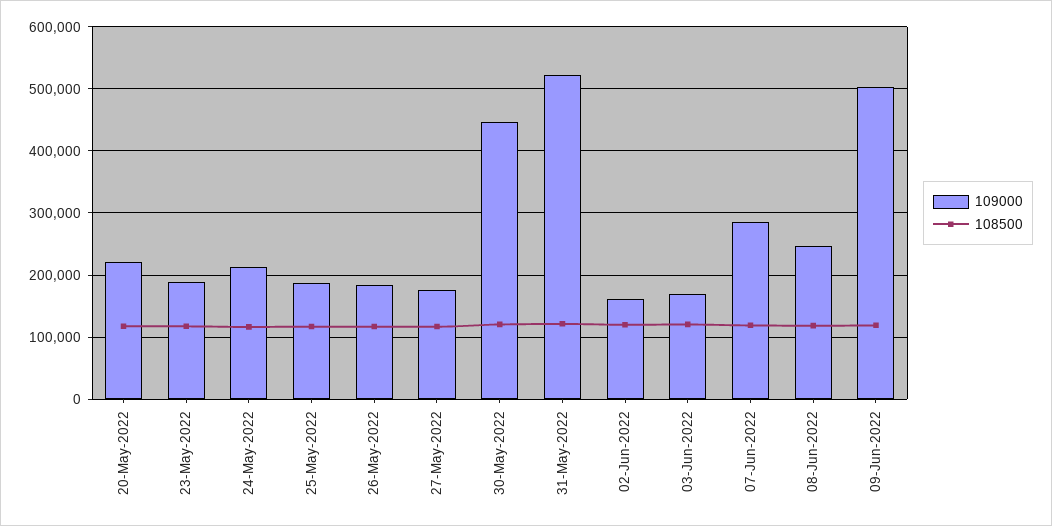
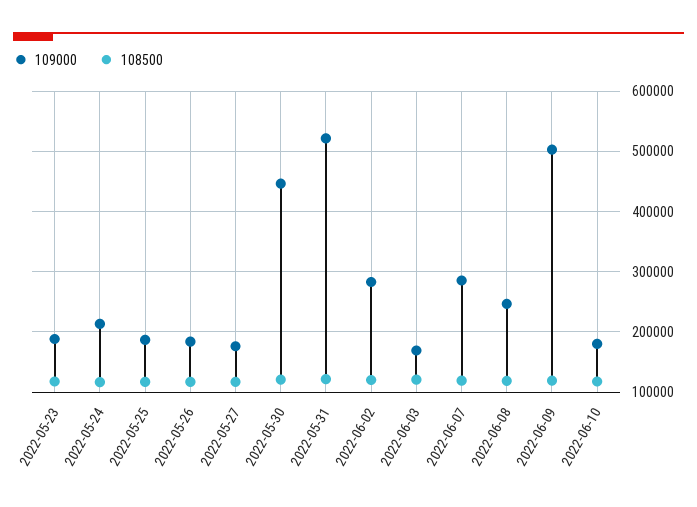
109000, 20-May-2022: 220000 -> none
108500, 20-May-2022: 120000 -> none
109000, 02-Jun-2022: 160000 -> 280000
109000, 2022-06-10: none -> 180000
108500, 2022-06-10: none -> 120000

